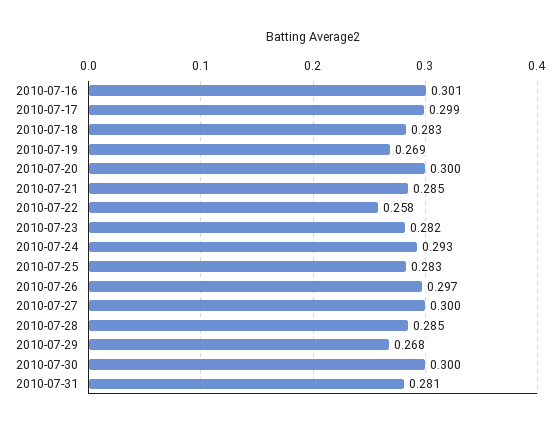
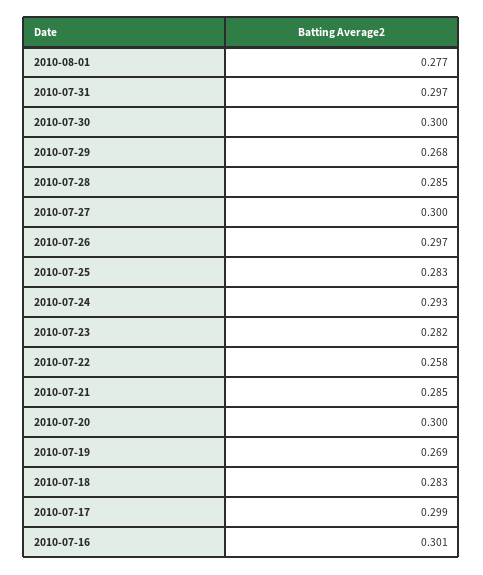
2010-07-31: 0.281 -> 0.297
2010-08-01: none -> 0.277

